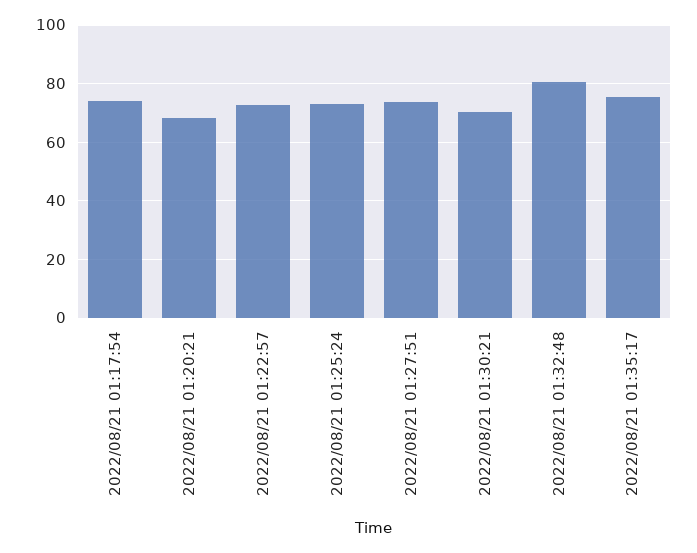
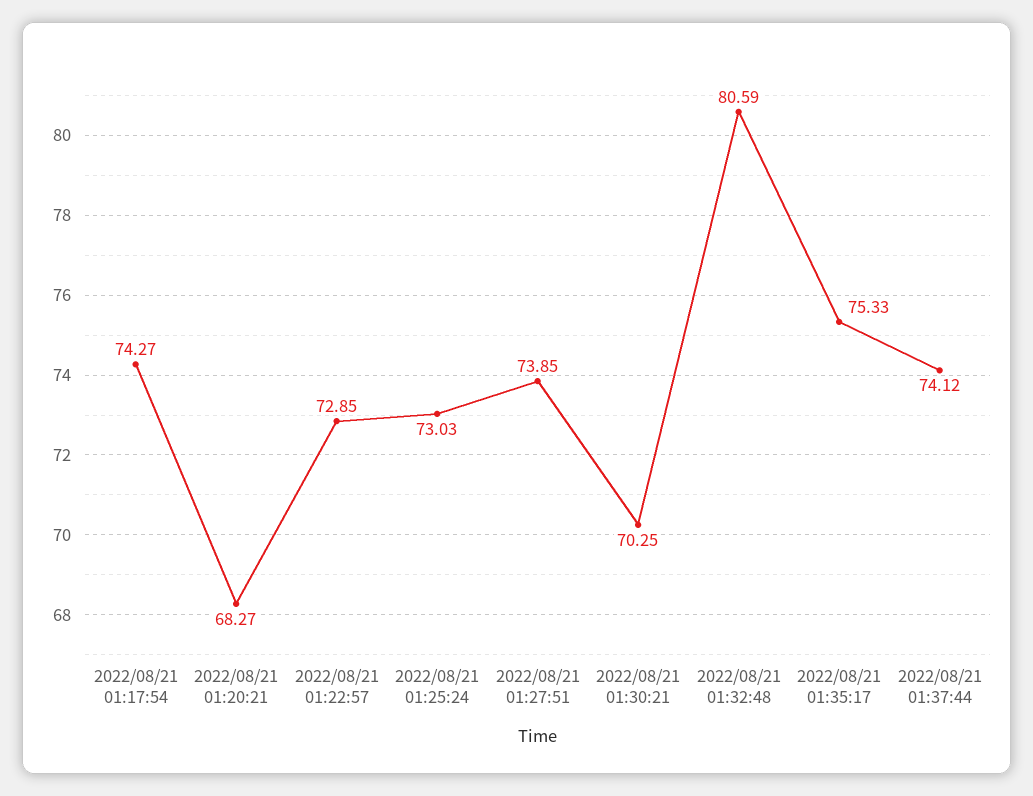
2022/08/21 01:37:44: none -> 74.12

